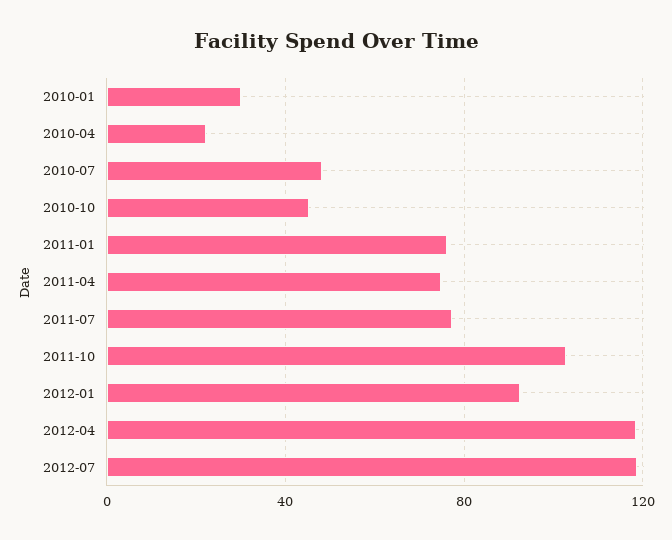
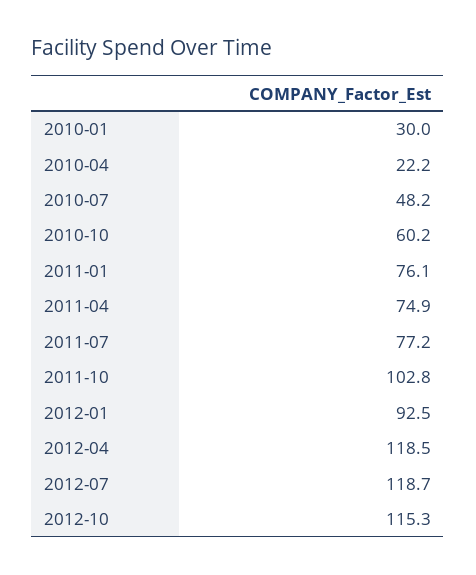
2010-10: 45 -> 60.2
2012-10: none -> 115.3

